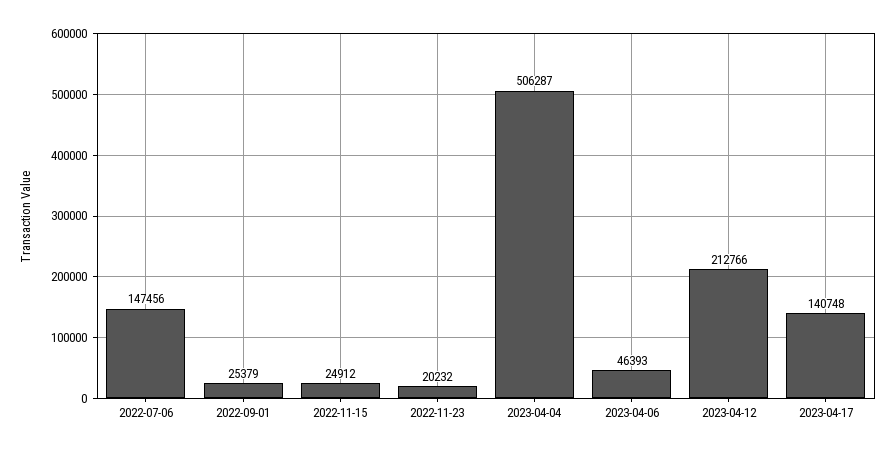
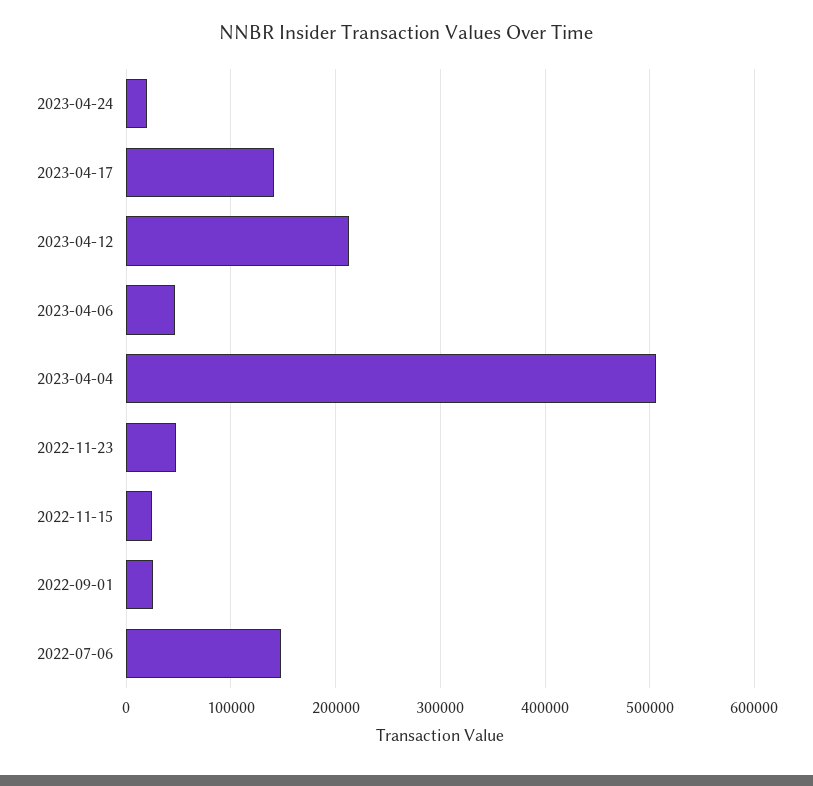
2022-11-23: 20232 -> 50000
2023-04-24: none -> 20000

